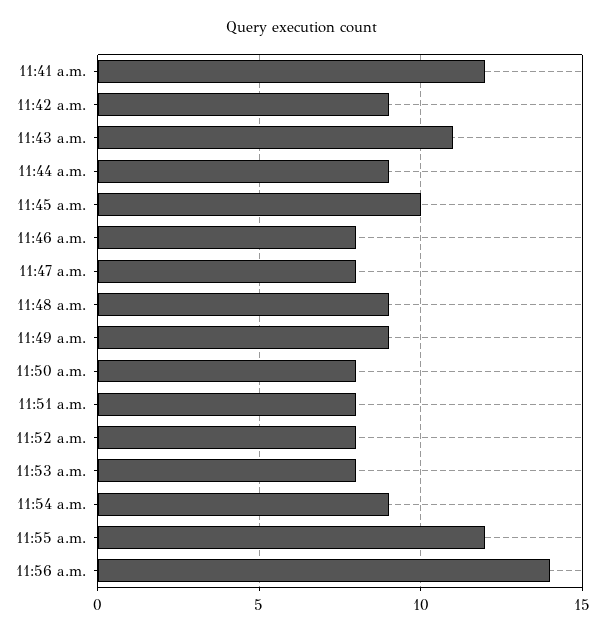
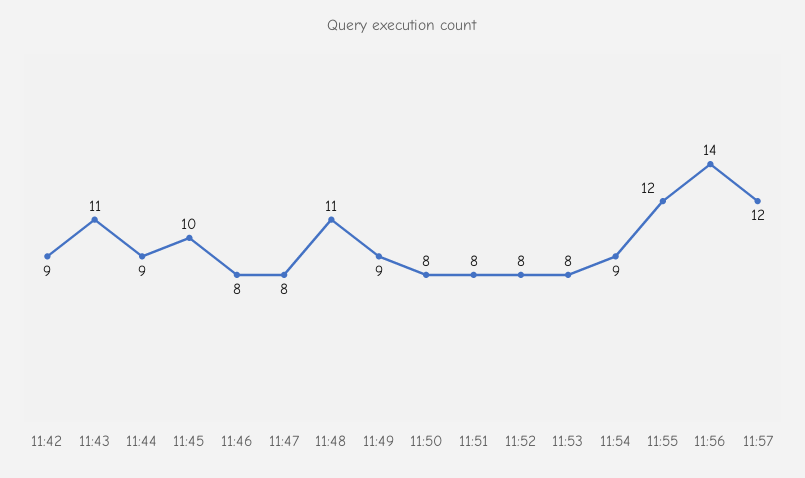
11:41 a.m.: 12 -> none
11:48 a.m.: 9 -> 11
11:57: none -> 12

